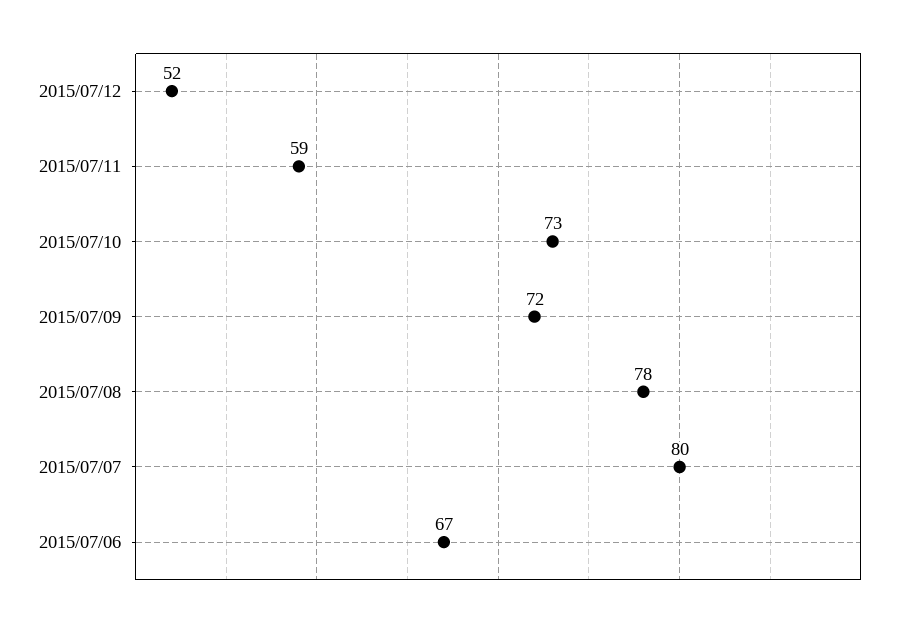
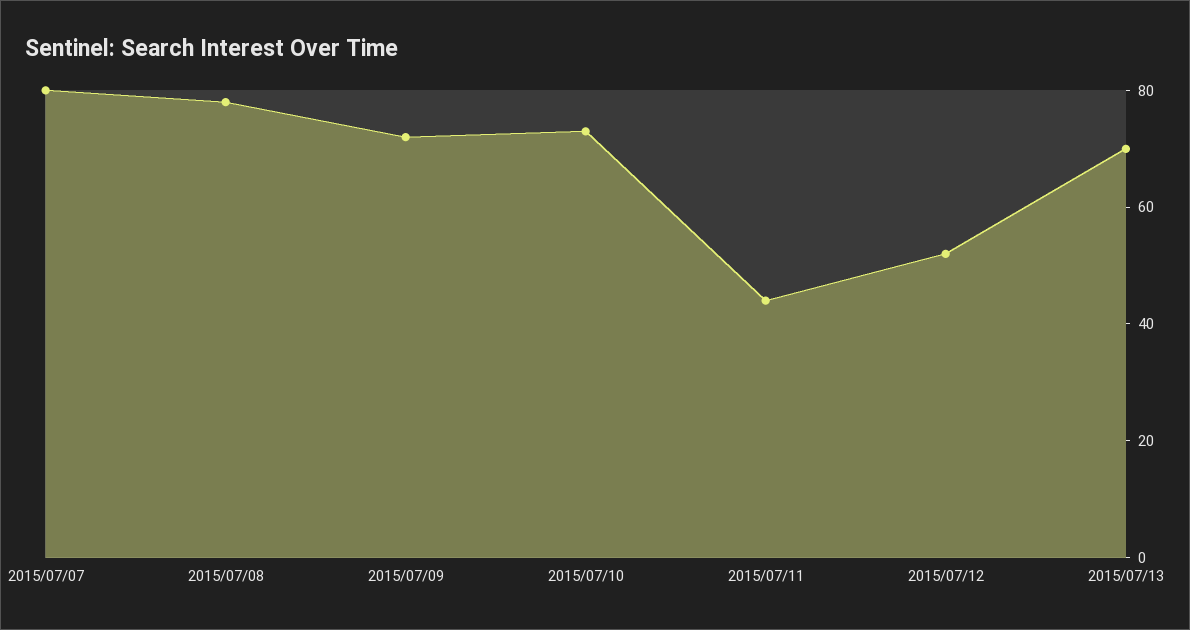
2015/07/11: 59 -> 45
2015/07/06: 67 -> none
2015/07/13: none -> 70

